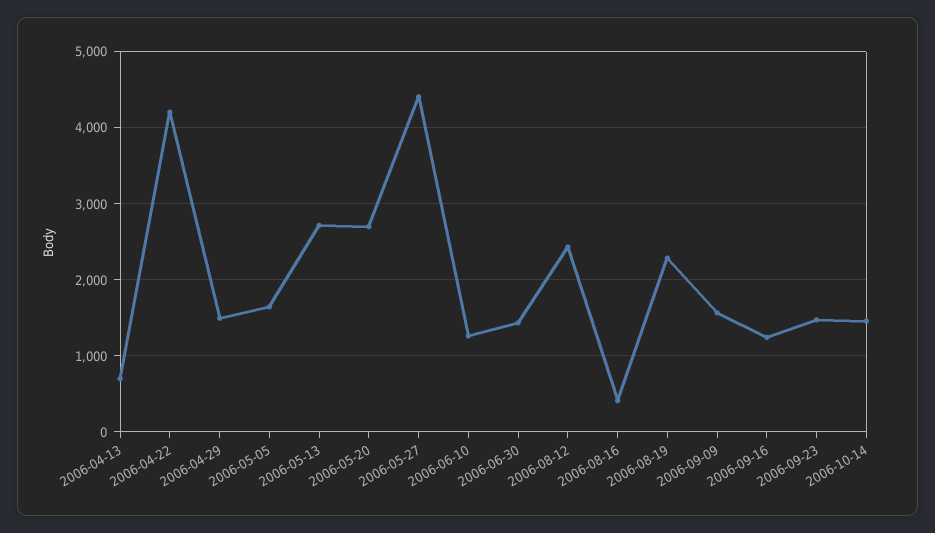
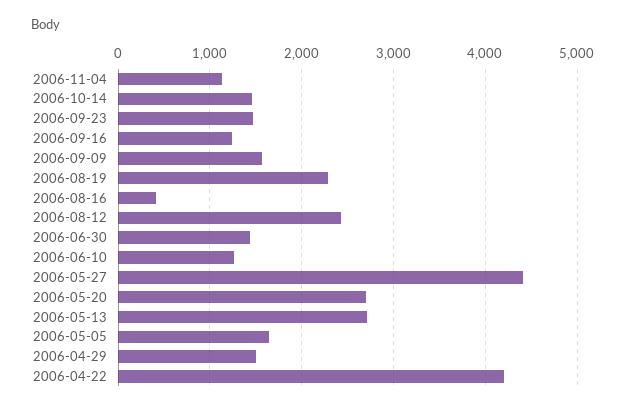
2006-04-13: 700 -> none
2006-11-04: none -> 1100

